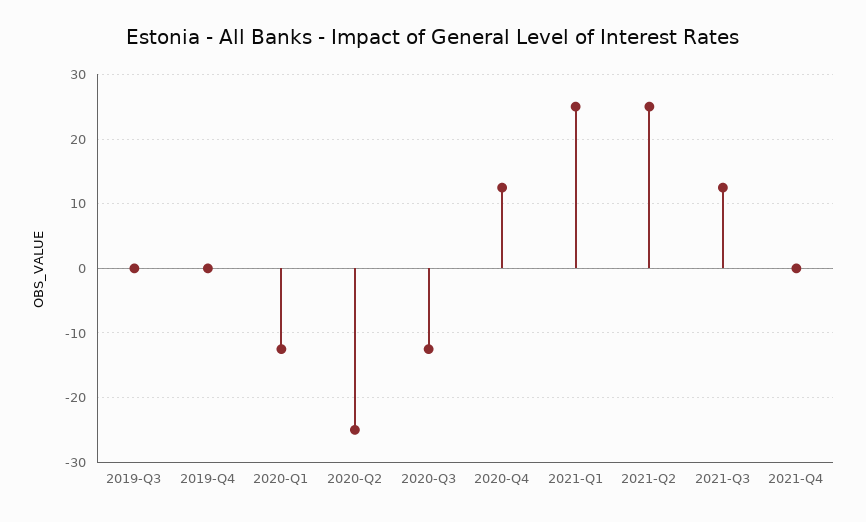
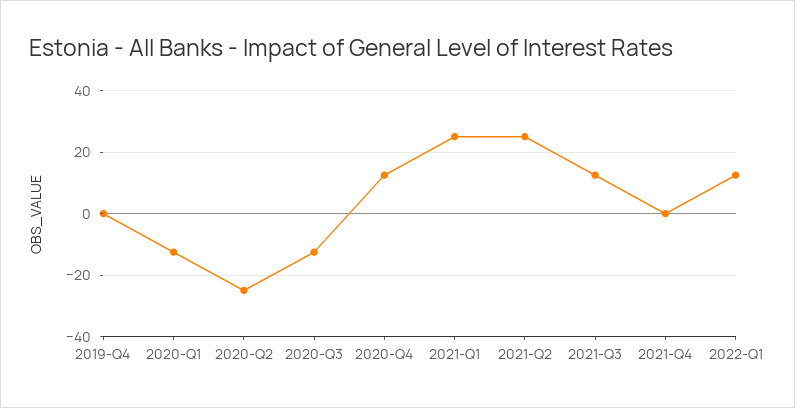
2019-Q3: 0 -> none
2022-Q1: none -> 12

